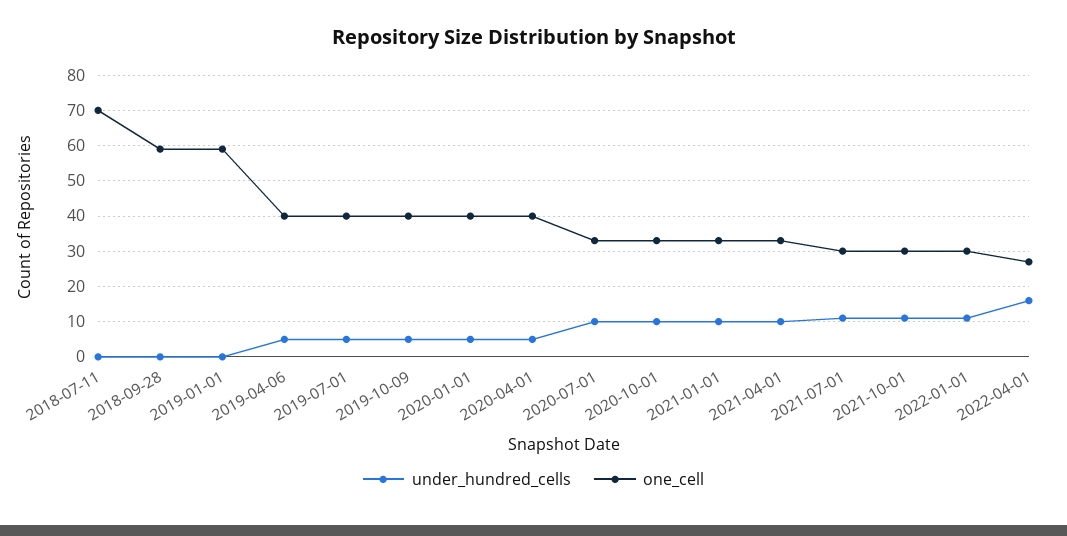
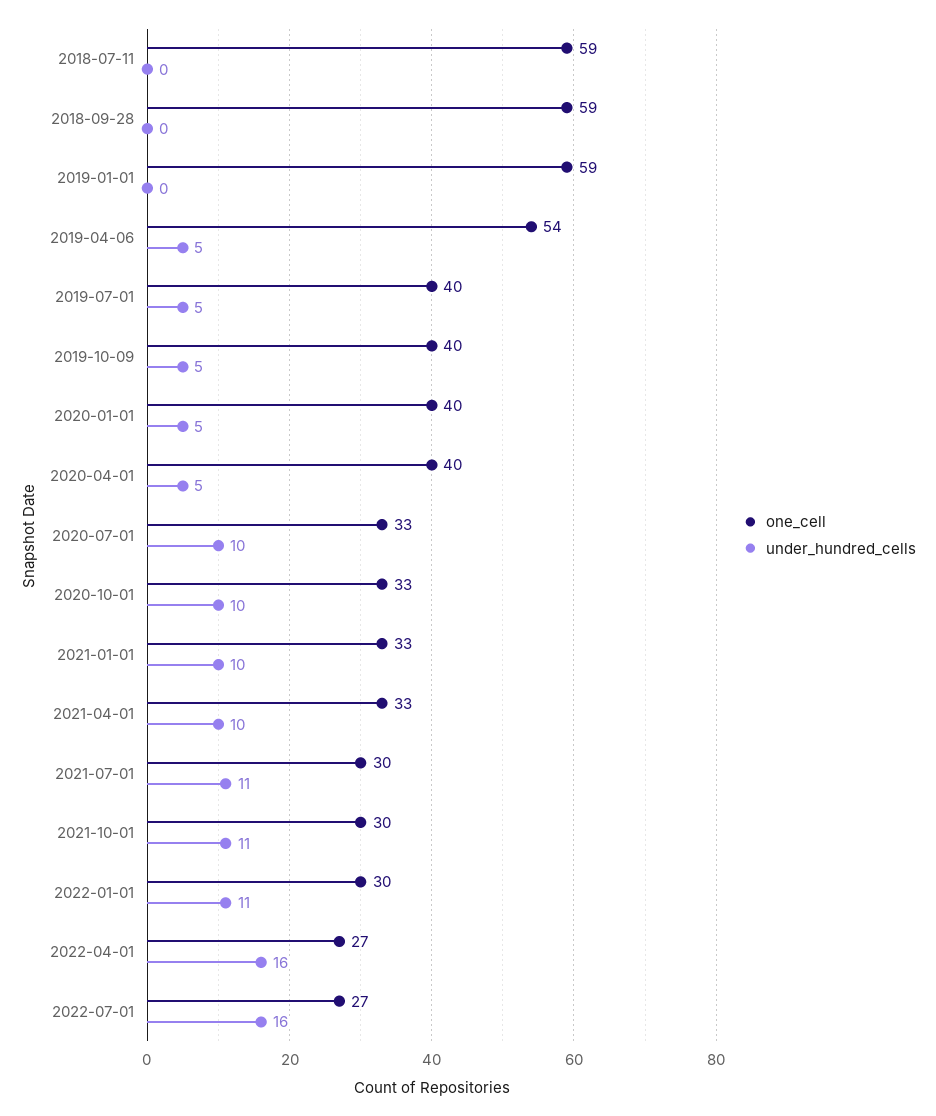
one_cell, 2018-07-11: 70 -> 59
one_cell, 2019-04-06: 40 -> 54
one_cell, 2022-07-01: none -> 27
under_hundred_cells, 2022-07-01: none -> 16

